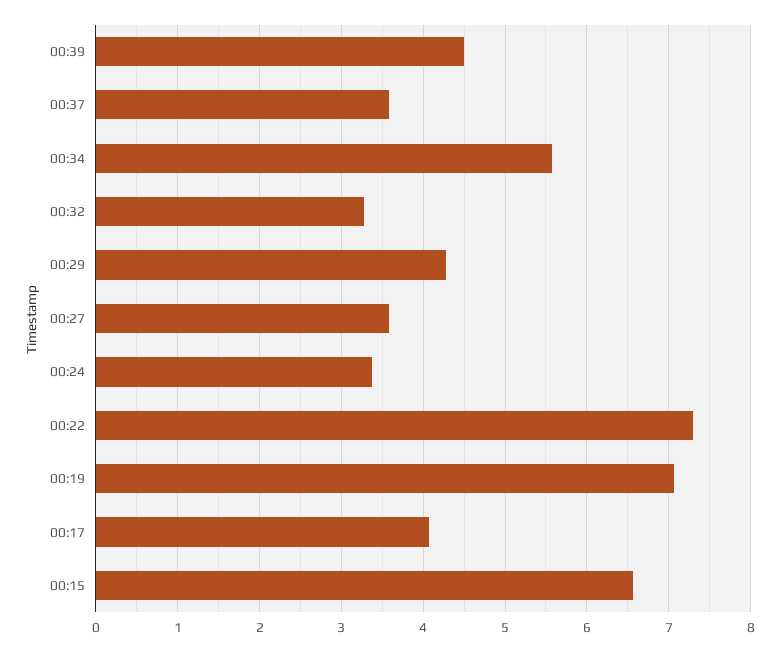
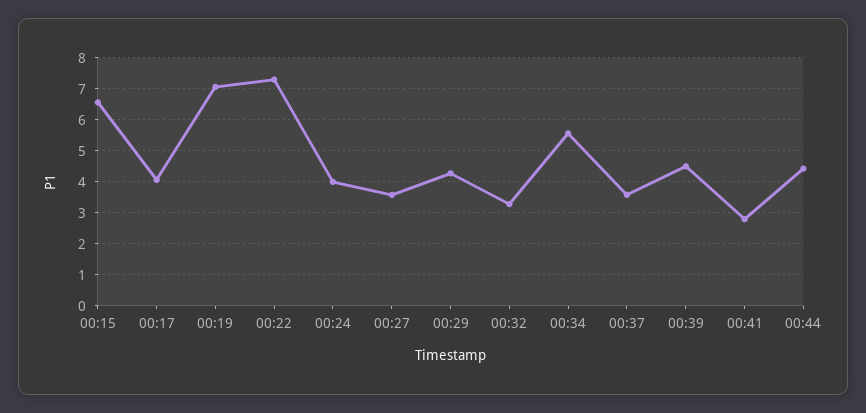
00:24: 3.4 -> 4
00:41: none -> 2.8
00:44: none -> 4.4

